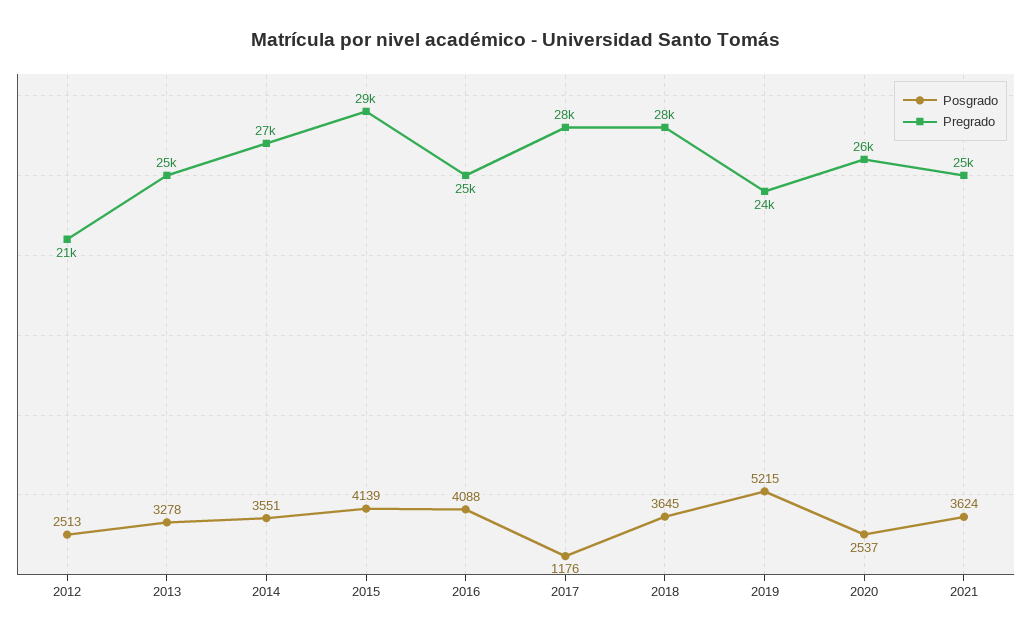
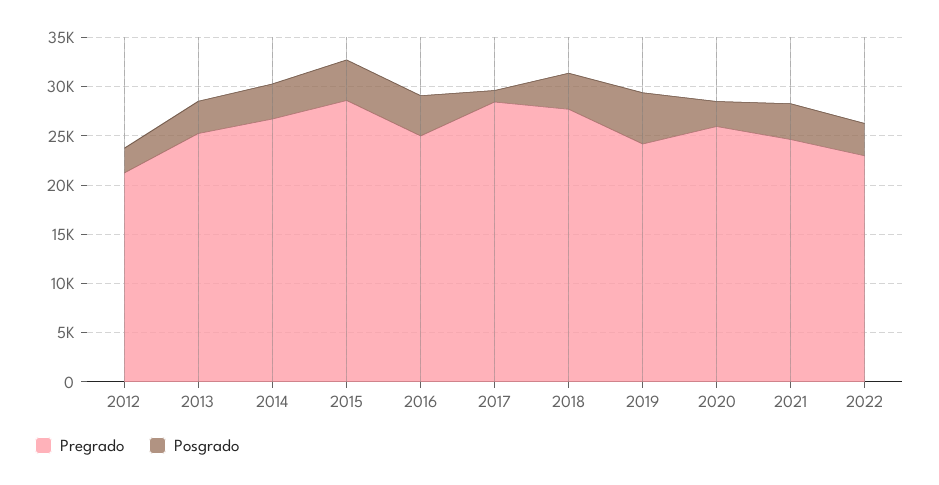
Pregrado, 2022: none -> 23000
Posgrado, 2022: none -> 3000

